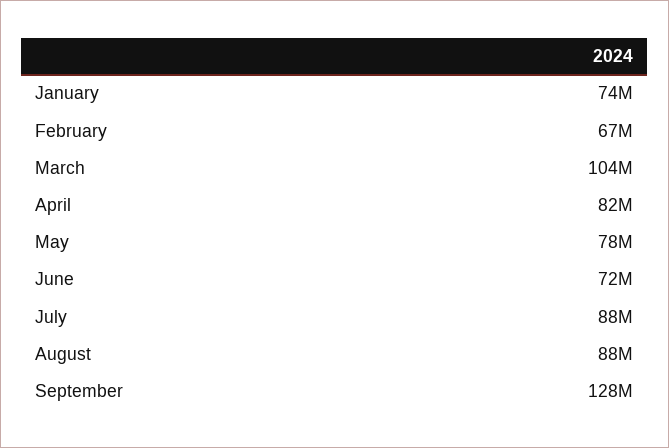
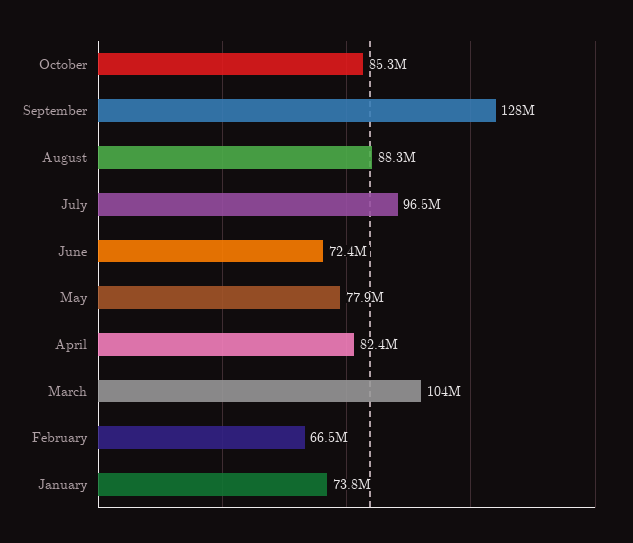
July: 88000000 -> 96500000
October: none -> 85300000

